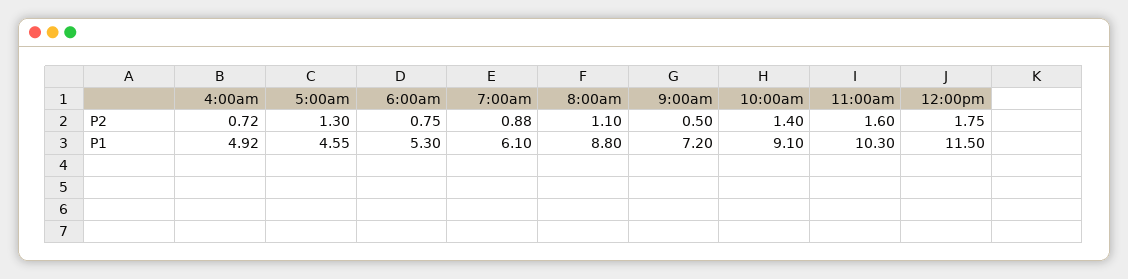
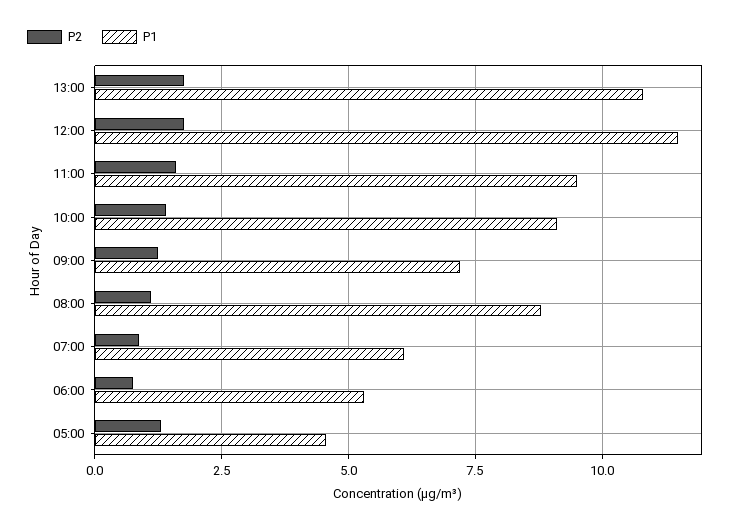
P2, 4:00am: 0.72 -> none
P2, 9:00am: 0.5 -> 1.25
P1, 4:00am: 4.92 -> none
P1, 11:00am: 10.3 -> 9.5
P2, 13:00: none -> 1.75
P1, 13:00: none -> 10.75

